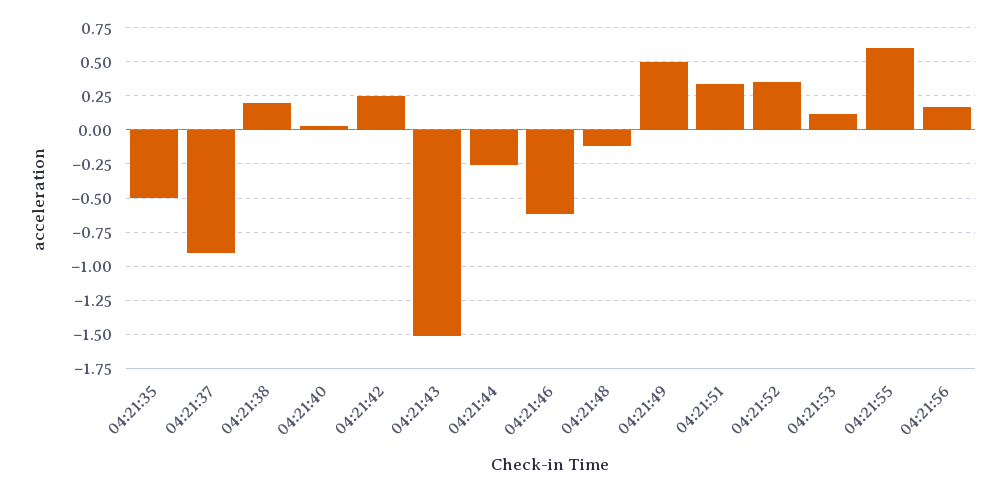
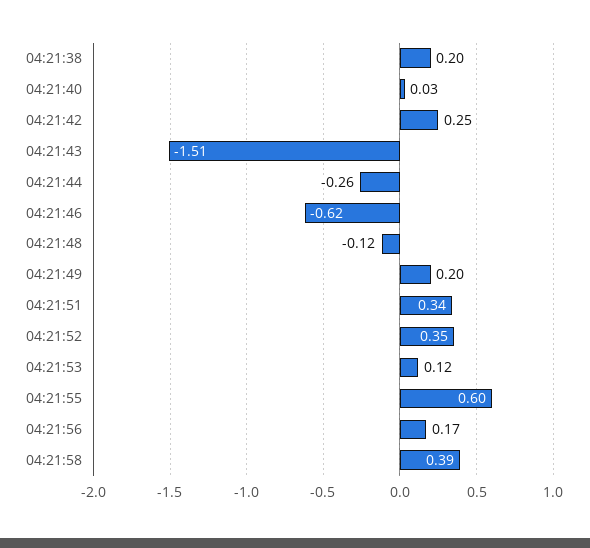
04:21:35: -0.5 -> none
04:21:37: -0.9 -> none
04:21:49: 0.5 -> 0.2
04:21:58: none -> 0.39

